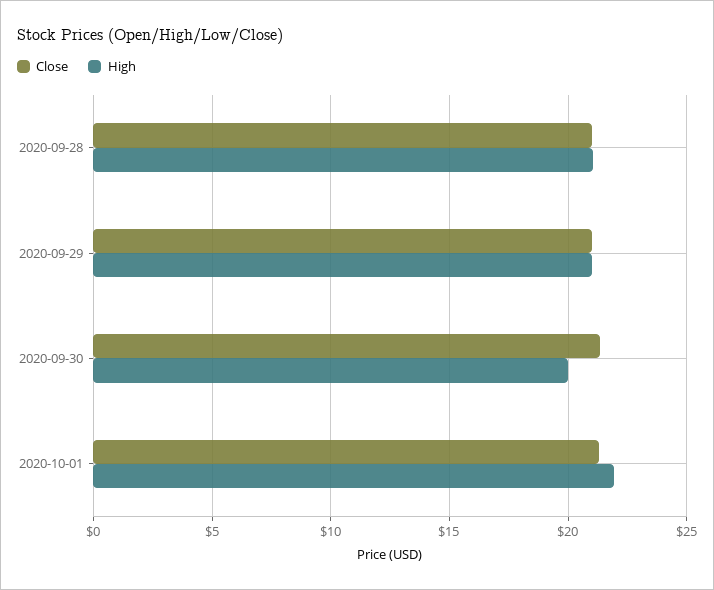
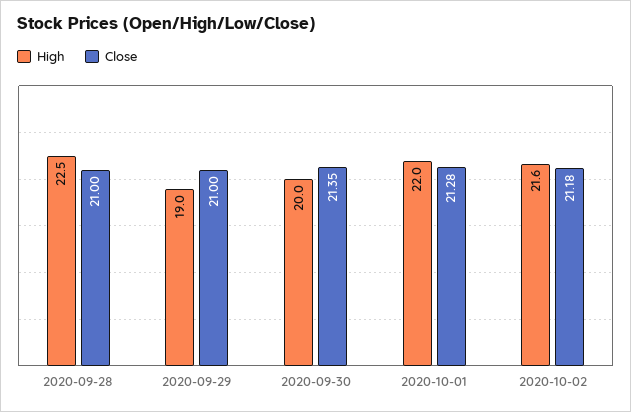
High, 2020-09-28: 21 -> 22.5
High, 2020-09-29: 21 -> 19
High, 2020-10-02: none -> 21.6
Close, 2020-10-02: none -> 21.18

